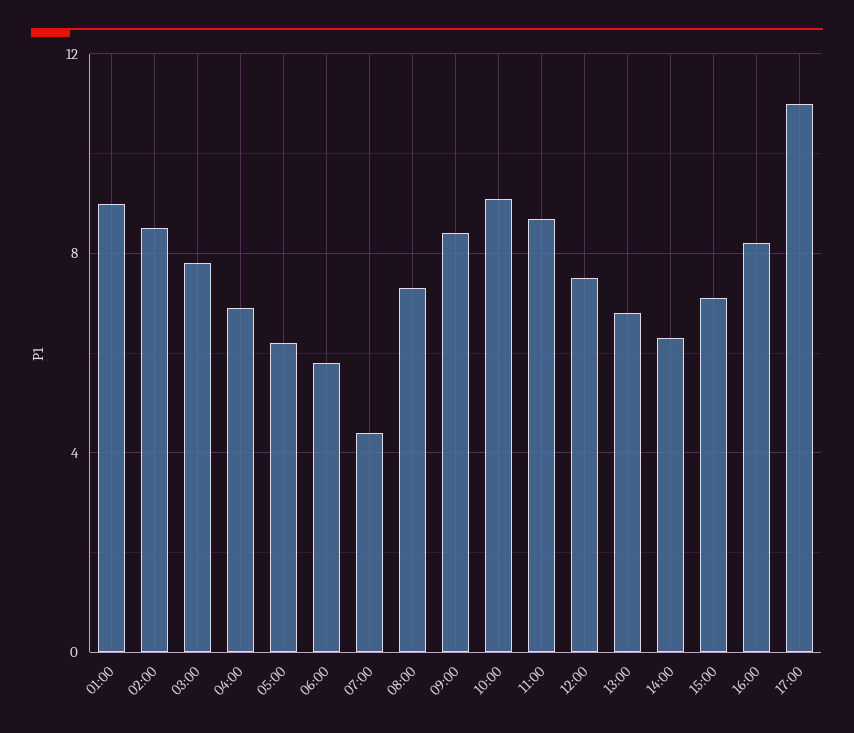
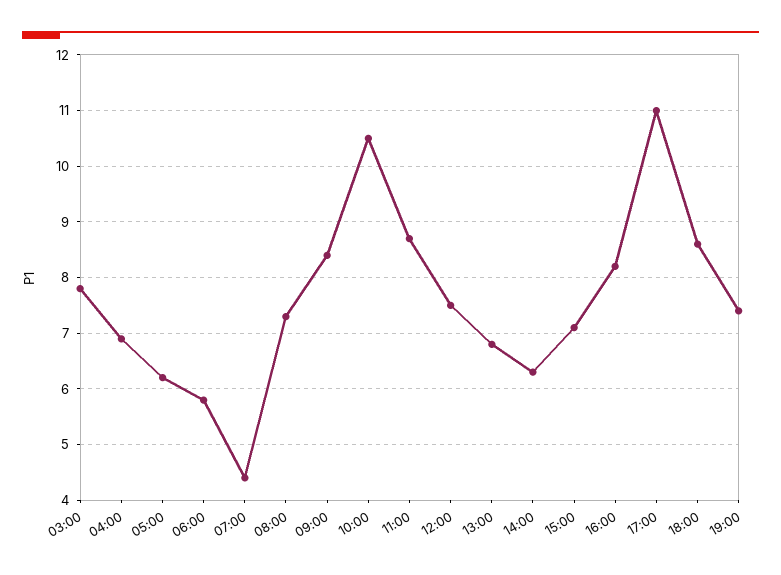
01:00: 9 -> none
02:00: 8.5 -> none
10:00: 9 -> 10.5
18:00: none -> 8.5
19:00: none -> 7.5

